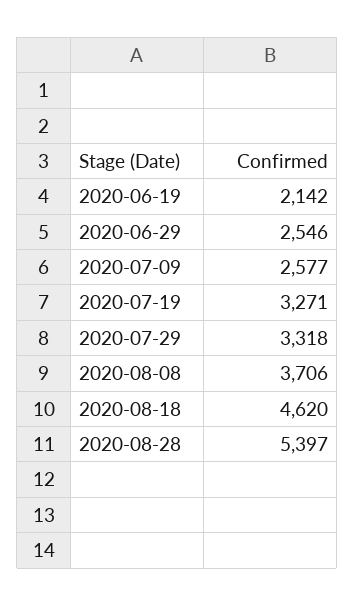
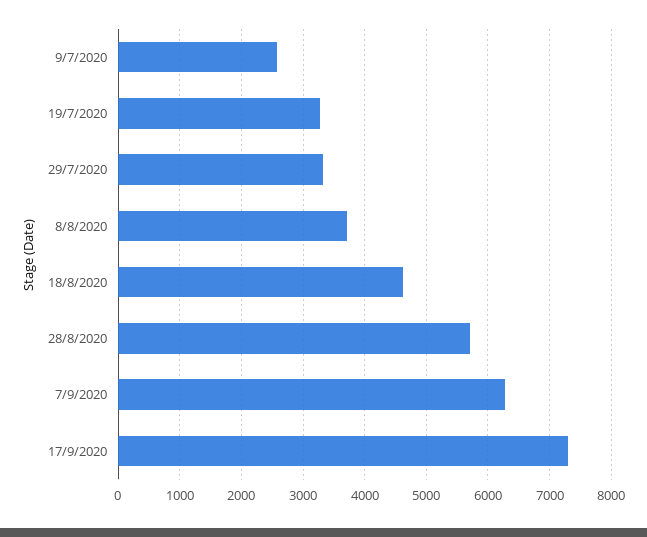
2020-06-19: 2142 -> none
2020-06-29: 2546 -> none
2020-08-28: 5397 -> 5700
7/9/2020: none -> 6300
17/9/2020: none -> 7300

